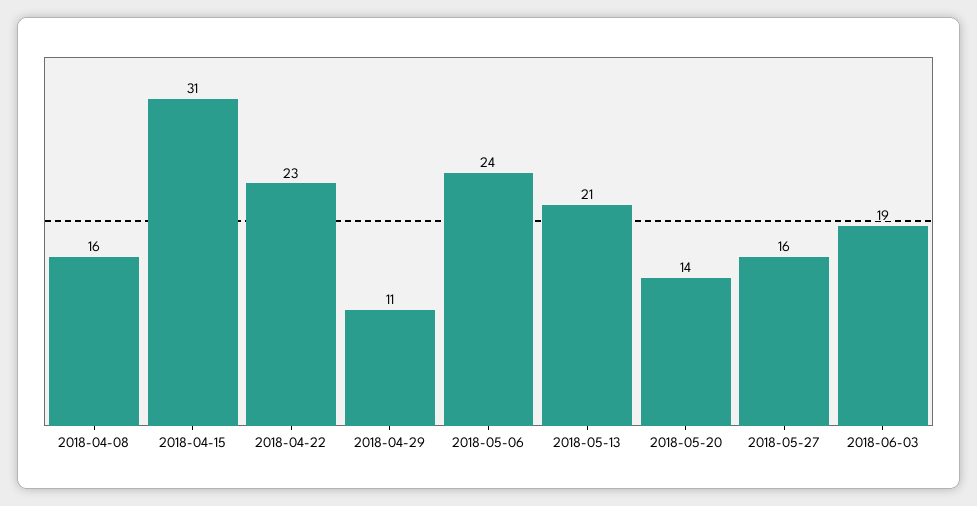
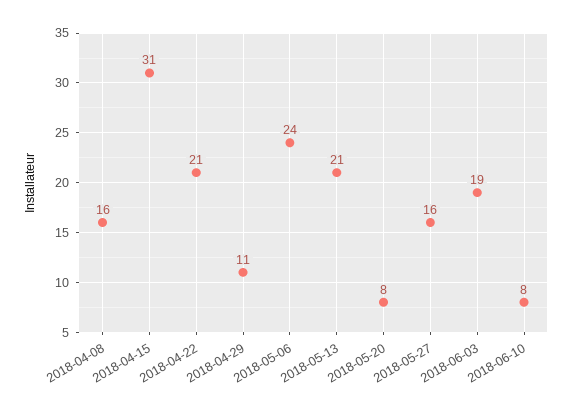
2018-04-22: 23 -> 21
2018-05-20: 14 -> 8
2018-06-10: none -> 8

